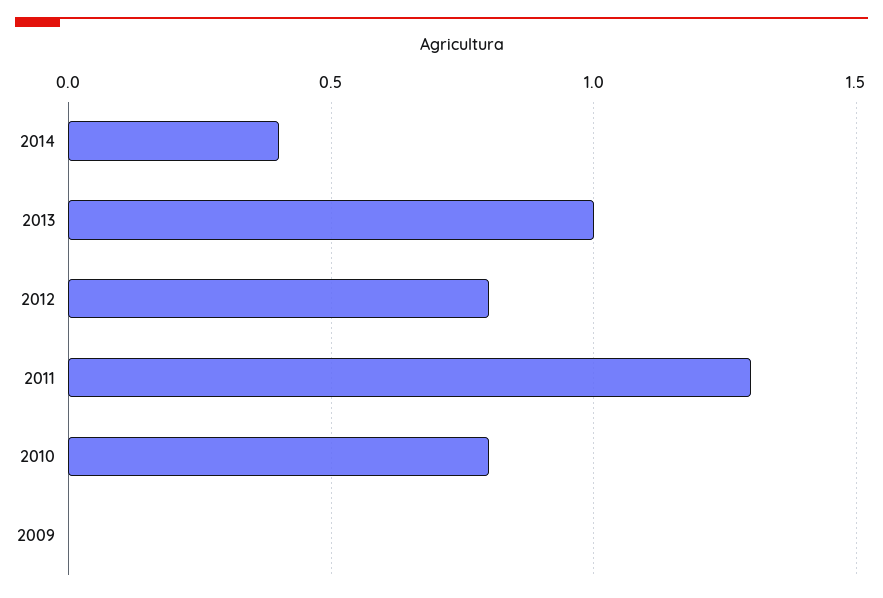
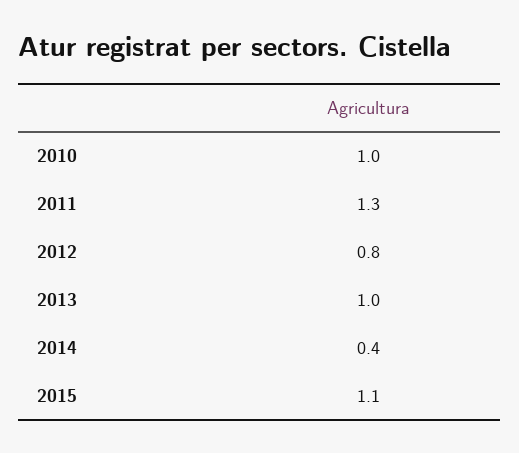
2010: 0.8 -> 1
2009: 0 -> none
2015: none -> 1.1

